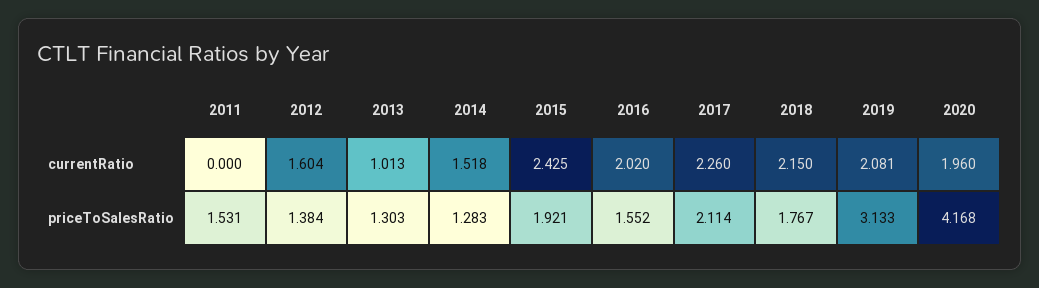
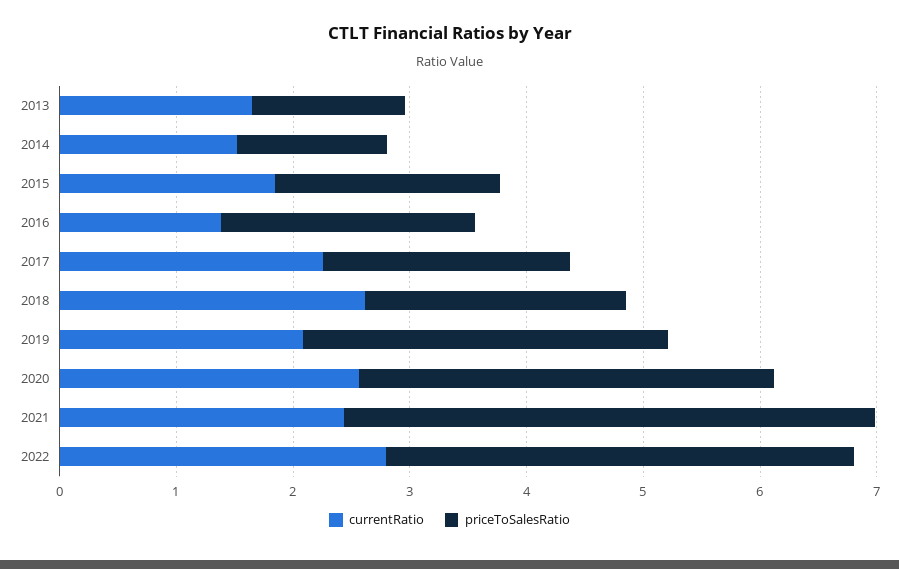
currentRatio, 2011: 0 -> none
currentRatio, 2012: 1.604 -> none
currentRatio, 2013: 1.013 -> 1.6
currentRatio, 2015: 2.425 -> 1.8
currentRatio, 2016: 2.02 -> 1.4
currentRatio, 2018: 2.15 -> 2.6
currentRatio, 2020: 1.96 -> 2.6
priceToSalesRatio, 2011: 1.531 -> none
priceToSalesRatio, 2012: 1.384 -> none
priceToSalesRatio, 2016: 1.552 -> 2.2
priceToSalesRatio, 2018: 1.767 -> 2.2
priceToSalesRatio, 2020: 4.168 -> 3.6
currentRatio, 2021: none -> 2.4
priceToSalesRatio, 2021: none -> 4.6
currentRatio, 2022: none -> 2.8
priceToSalesRatio, 2022: none -> 4

